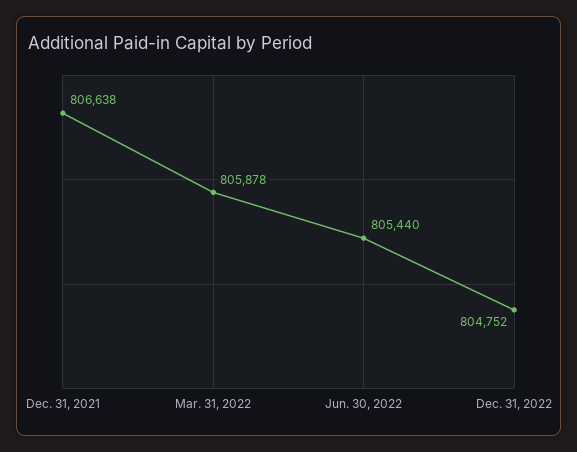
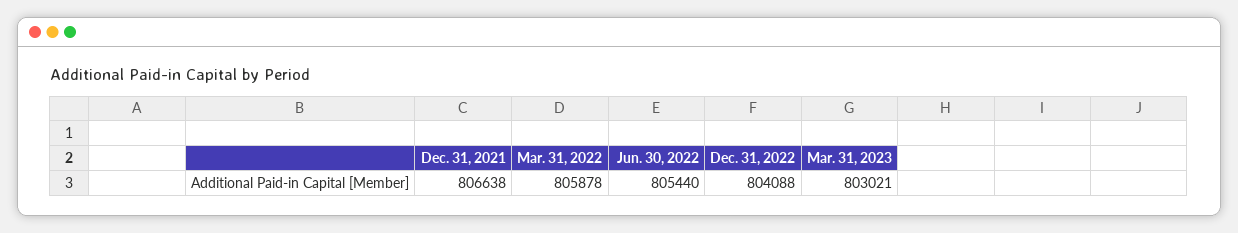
Dec. 31, 2022: 804752 -> 804088
Mar. 31, 2023: none -> 803021

